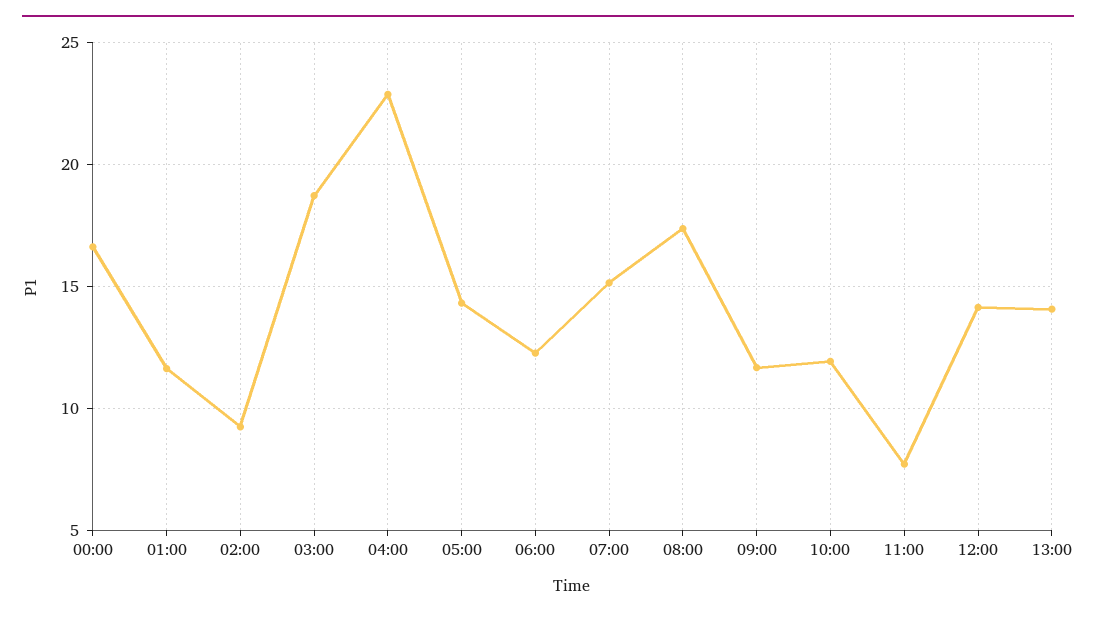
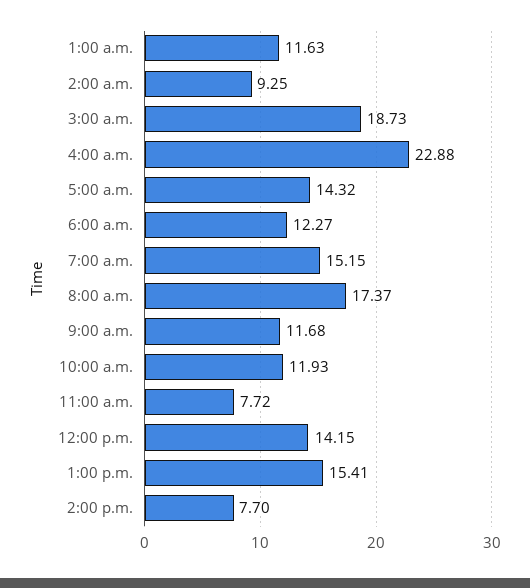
00:00: 16.5 -> none
13:00: 14 -> 15.41
2:00 p.m.: none -> 7.7

